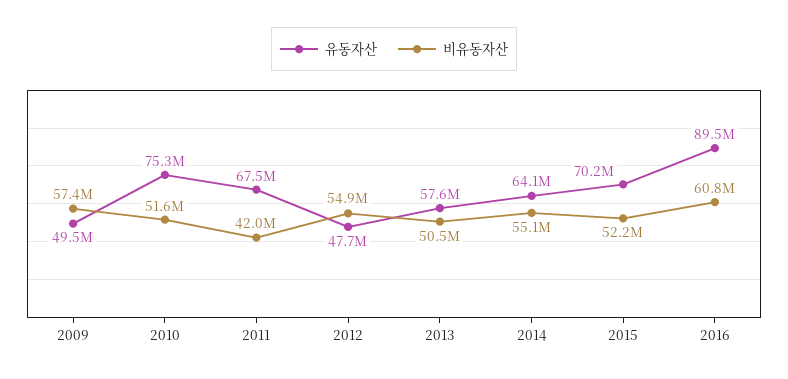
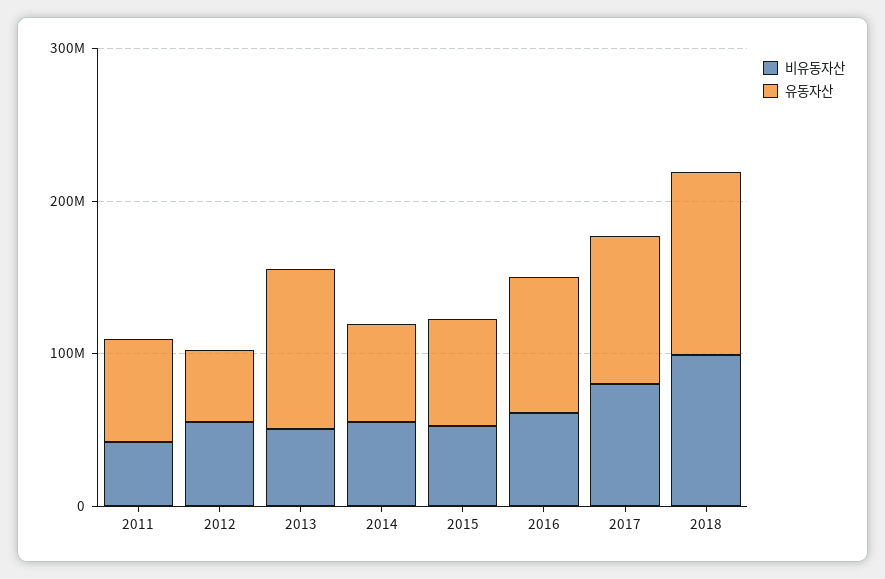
유동자산, 2009: 49500000 -> none
비유동자산, 2009: 57400000 -> none
유동자산, 2010: 75300000 -> none
비유동자산, 2010: 51600000 -> none
유동자산, 2013: 57600000 -> 100000000
비유동자산, 2017: none -> 80000000
유동자산, 2017: none -> 100000000
비유동자산, 2018: none -> 100000000
유동자산, 2018: none -> 120000000

